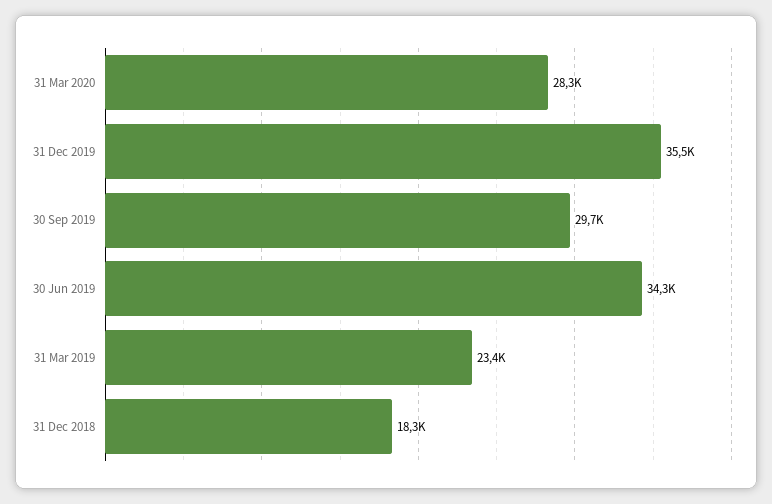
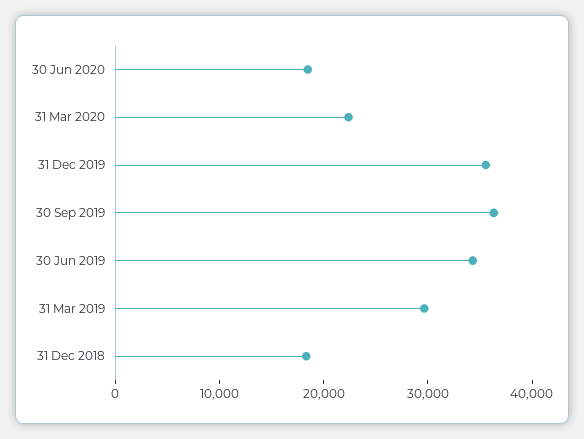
31 Mar 2020: 28300 -> 22000
30 Sep 2019: 29700 -> 36000
31 Mar 2019: 23400 -> 30000
30 Jun 2020: none -> 18000

